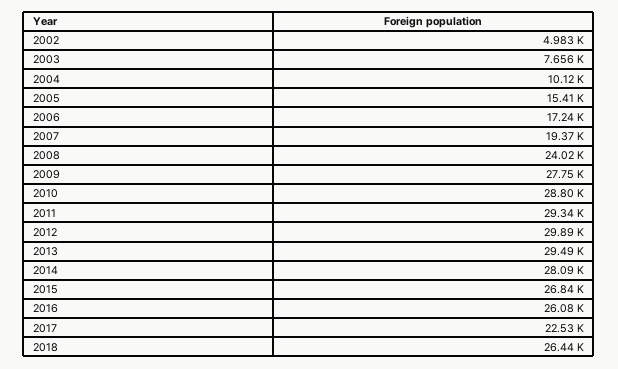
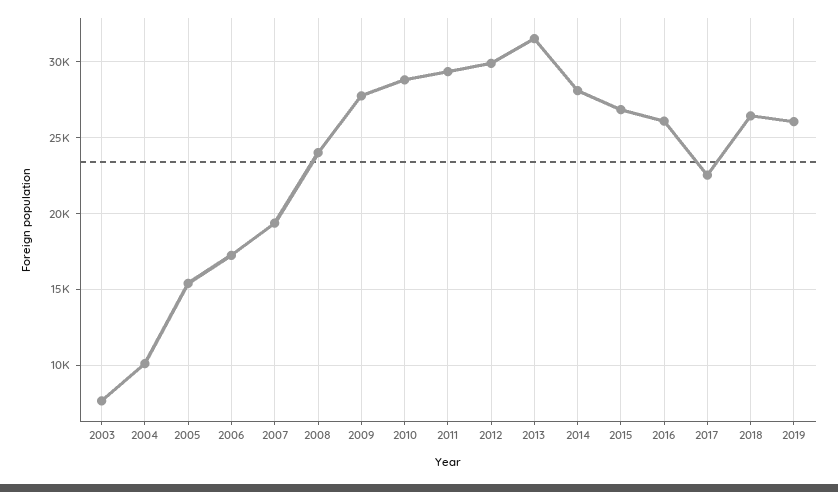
2002: 4983 -> none
2013: 29490 -> 31500
2019: none -> 26000

